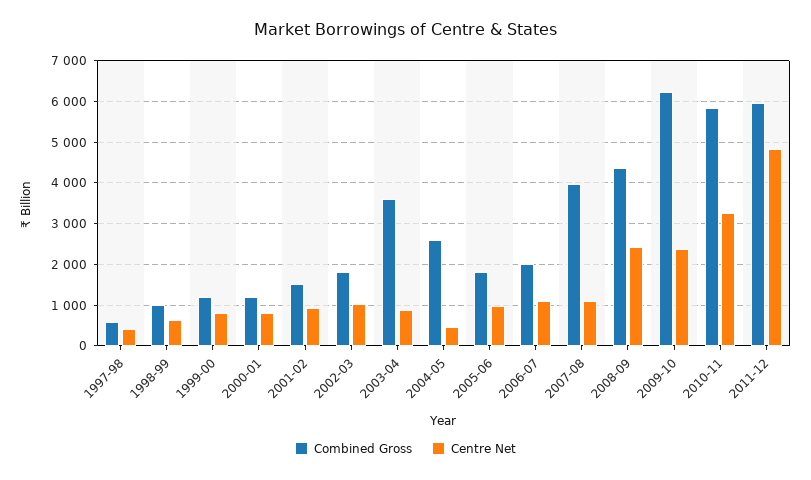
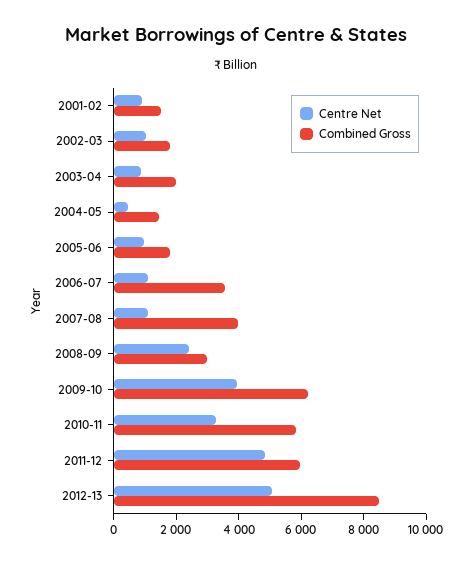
Combined Gross, 1997-98: 600 -> none
Centre Net, 1997-98: 400 -> none
Combined Gross, 1998-99: 1000 -> none
Centre Net, 1998-99: 600 -> none
Combined Gross, 1999-00: 1200 -> none
Centre Net, 1999-00: 800 -> none
Combined Gross, 2000-01: 1200 -> none
Centre Net, 2000-01: 800 -> none
Combined Gross, 2003-04: 3600 -> 2000
Combined Gross, 2004-05: 2600 -> 1500
Combined Gross, 2006-07: 2000 -> 3500
Combined Gross, 2008-09: 4400 -> 3000
Centre Net, 2009-10: 2400 -> 4000
Centre Net, 2012-13: none -> 5000
Combined Gross, 2012-13: none -> 8500

